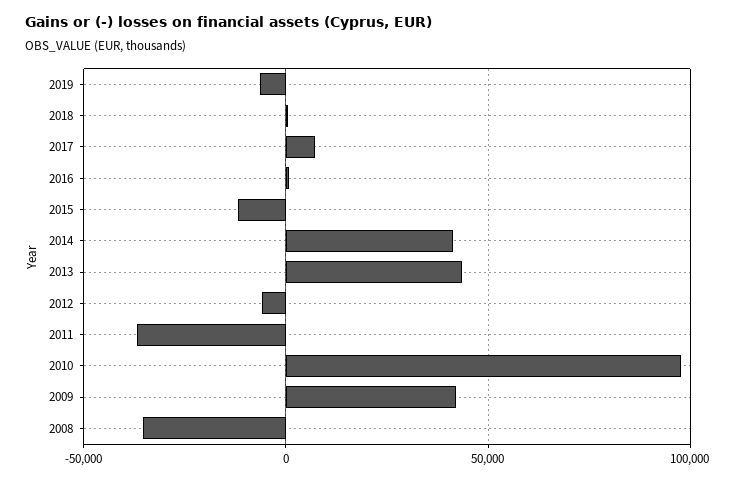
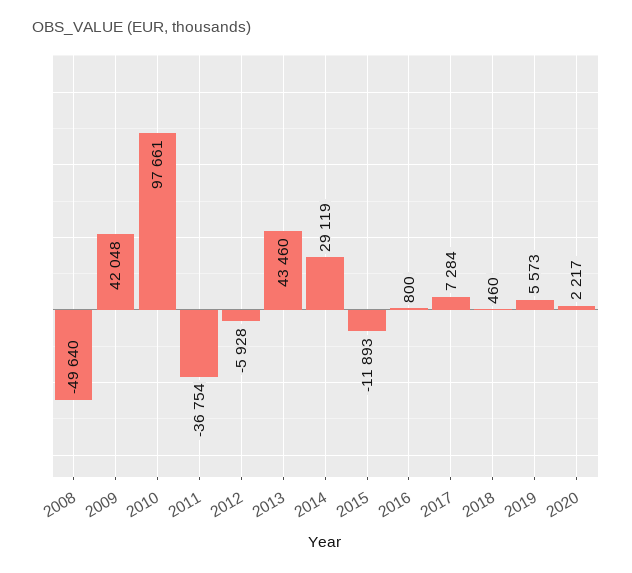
2019: -5000 -> 5573
2014: 40000 -> 29119
2008: -35000 -> -49640
2020: none -> 2217

